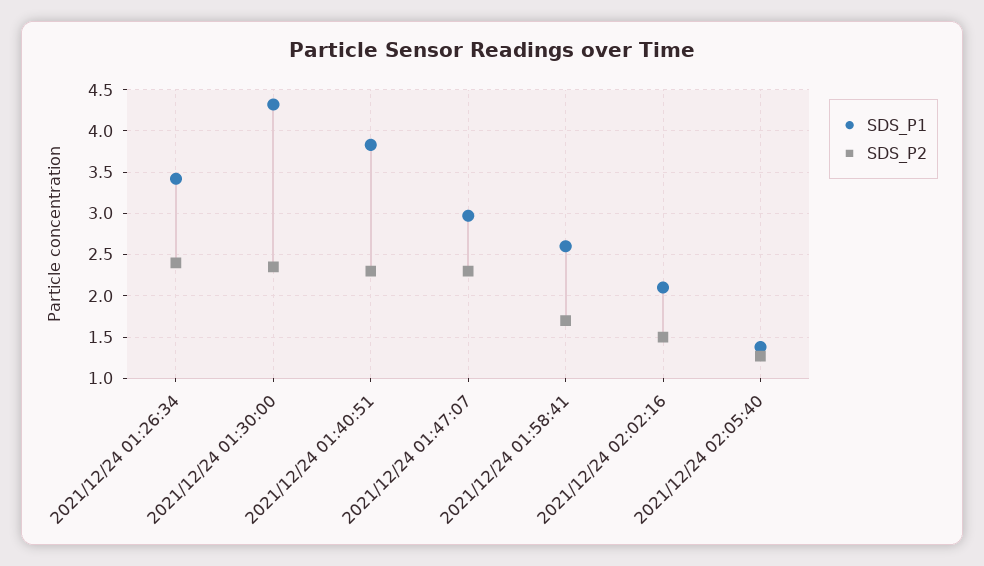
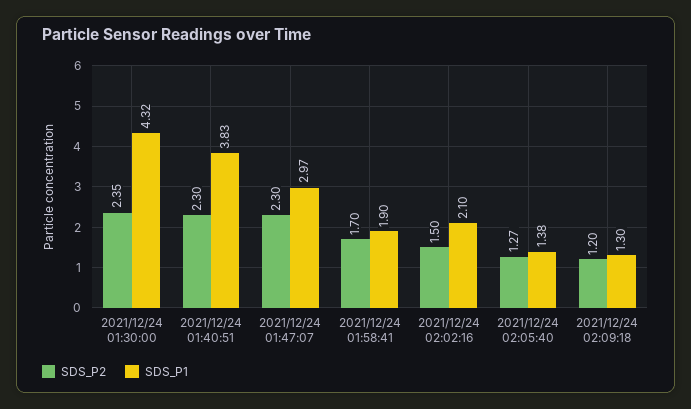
SDS_P1, 2021/12/24 01:26:34: 3.4 -> none
SDS_P2, 2021/12/24 01:26:34: 2.4 -> none
SDS_P1, 2021/12/24 01:58:41: 2.6 -> 1.9
SDS_P2, 2021/12/24 02:09:18: none -> 1.2
SDS_P1, 2021/12/24 02:09:18: none -> 1.3

